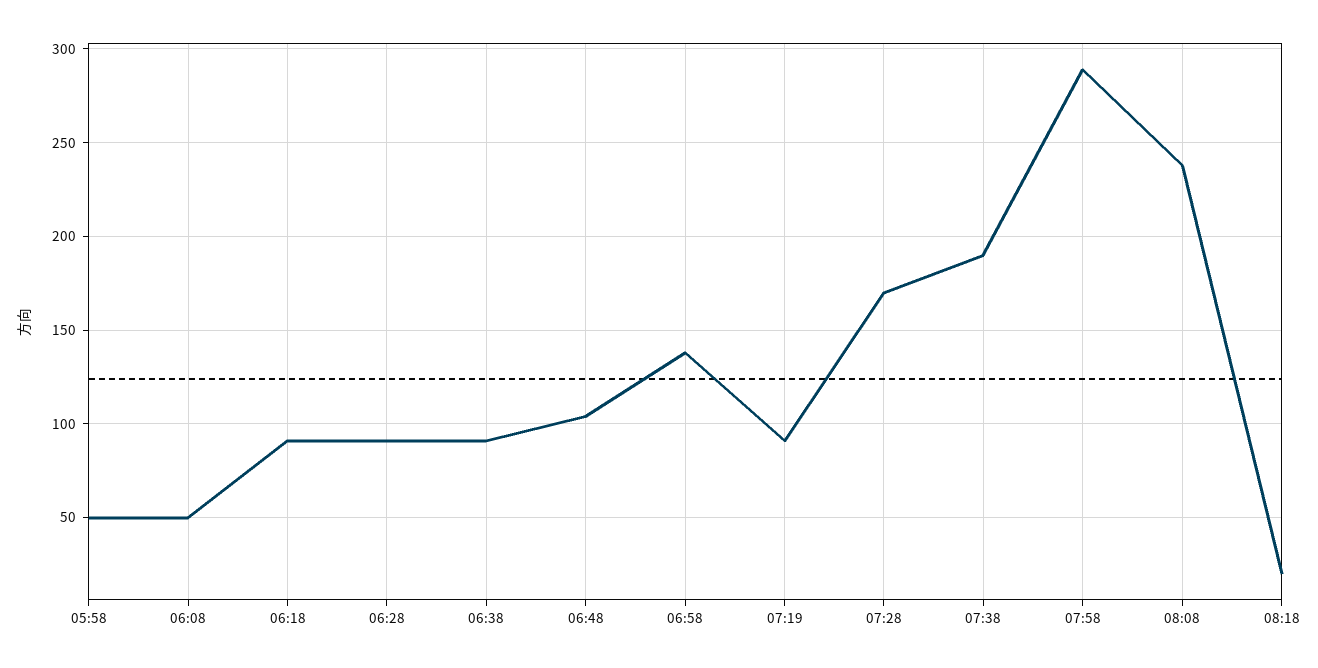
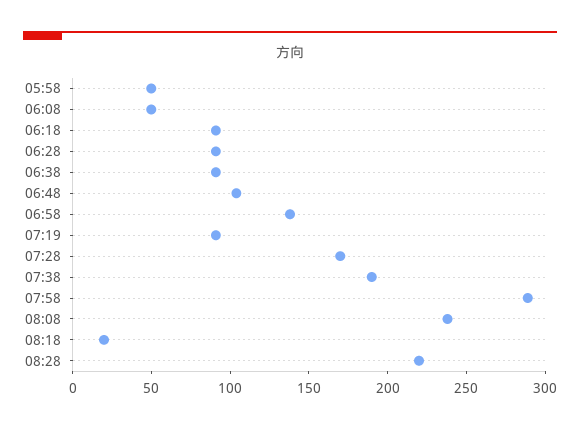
08:28: none -> 220

